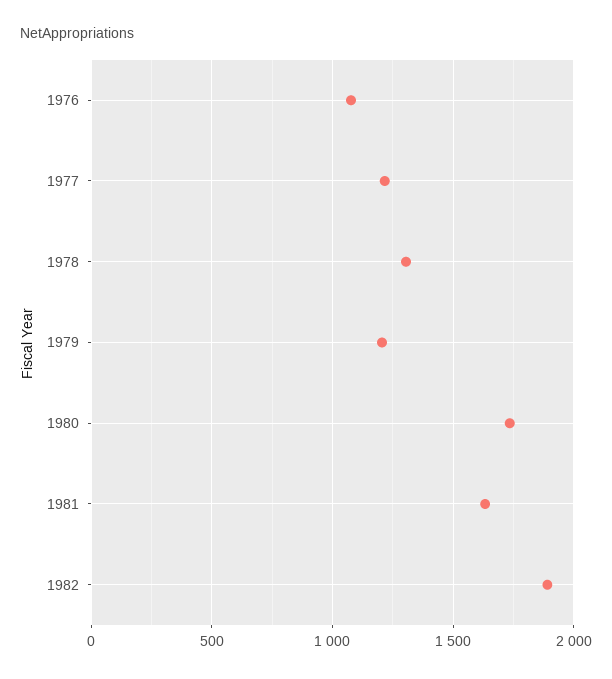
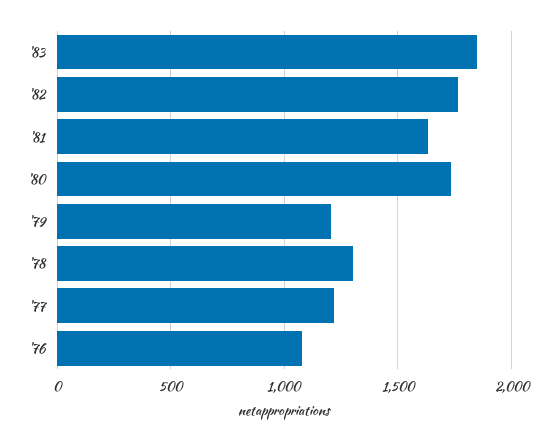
1982: 1900 -> 1750
'83: none -> 1850

